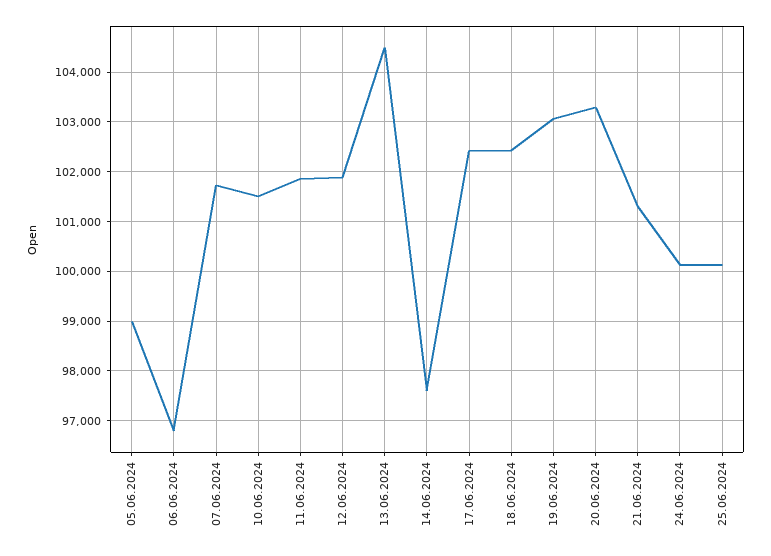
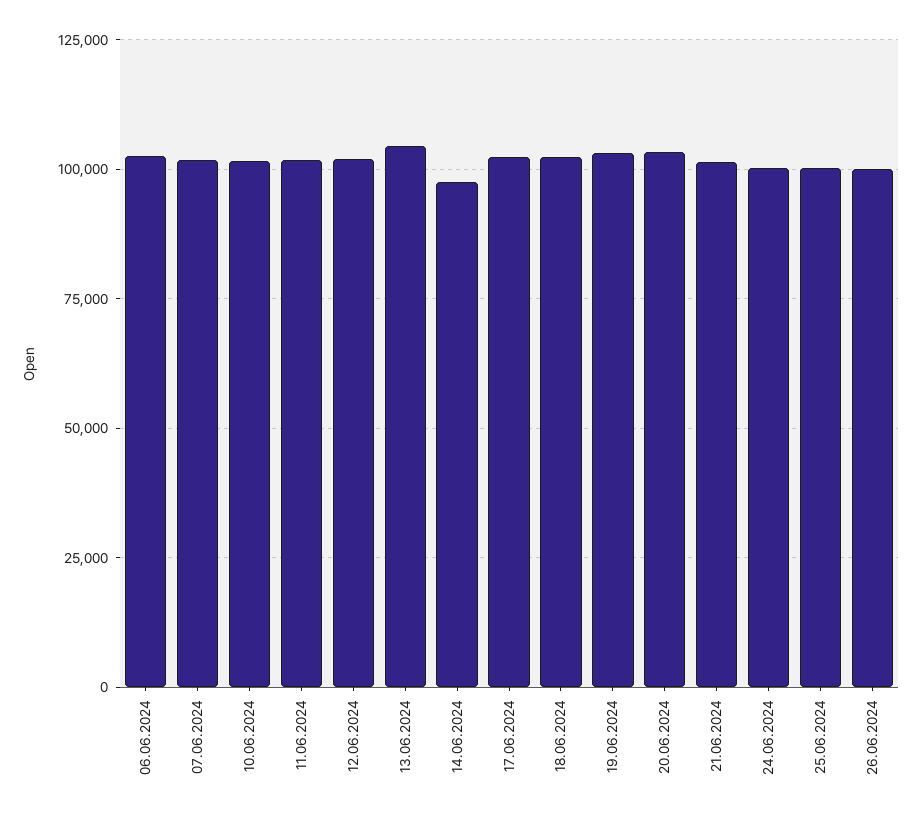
05.06.2024: 99000 -> none
06.06.2024: 96800 -> 102500
26.06.2024: none -> 100000

